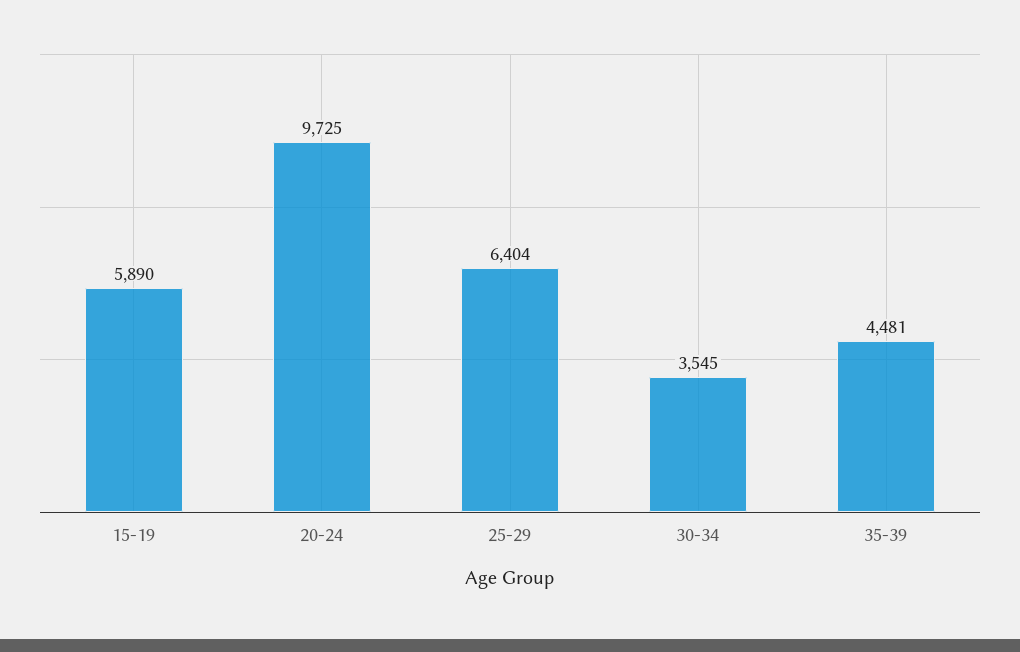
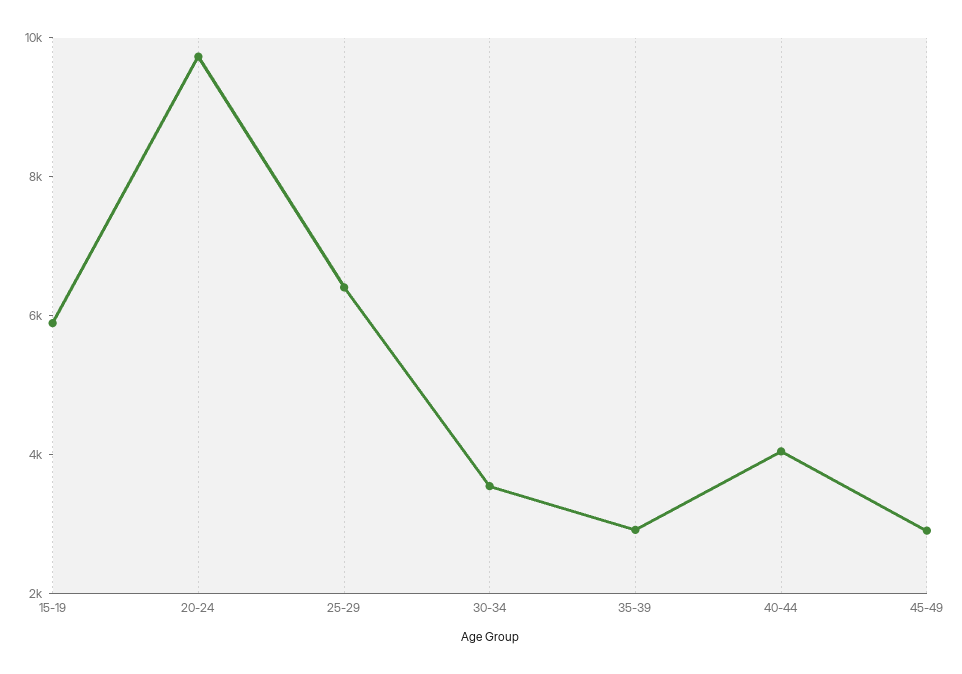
35-39: 4481 -> 3000
40-44: none -> 4000
45-49: none -> 3000

